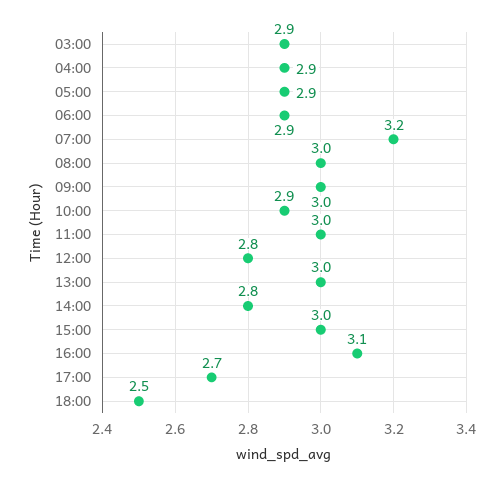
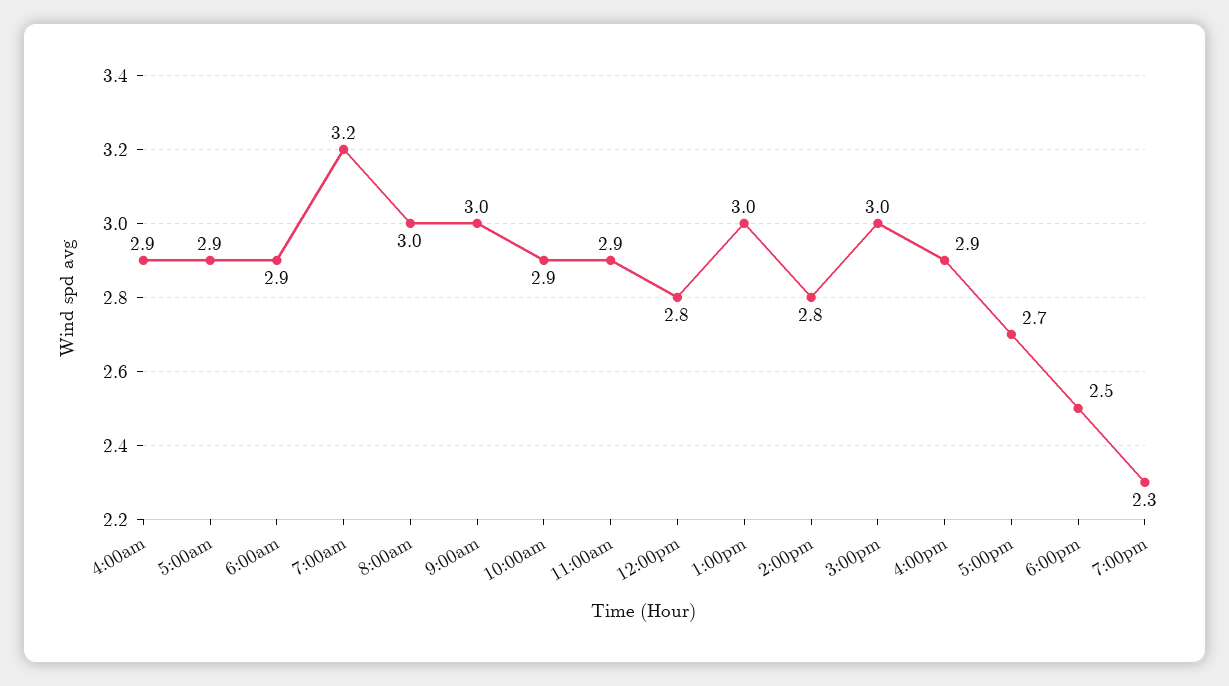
03:00: 2.9 -> none
11:00: 3 -> 2.9
16:00: 3.1 -> 2.9
7:00pm: none -> 2.3

